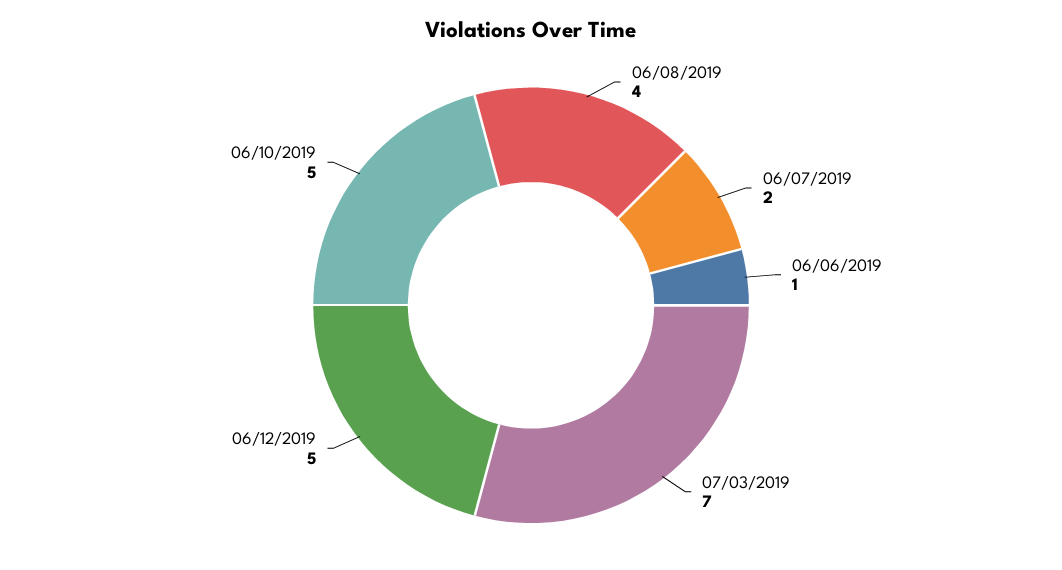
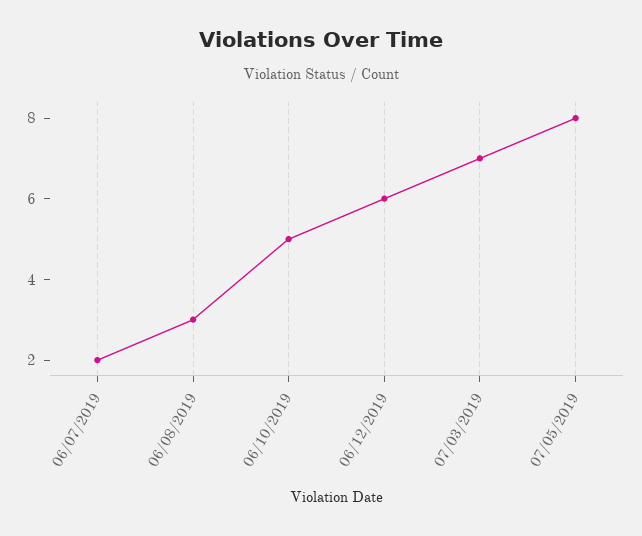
06/08/2019: 4 -> 3
06/06/2019: 1 -> none
06/12/2019: 5 -> 6
07/05/2019: none -> 8

